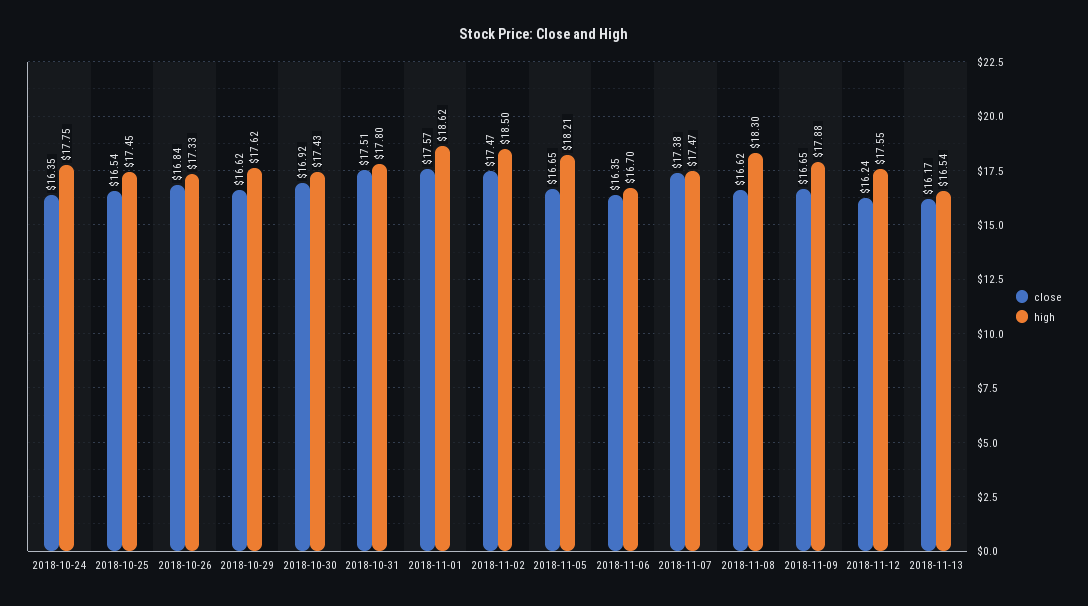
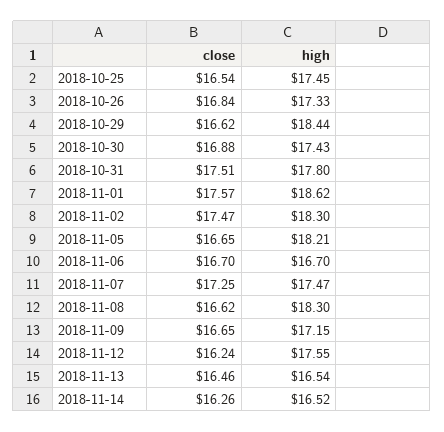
close, 2018-10-24: 16.35 -> none
high, 2018-10-24: 17.75 -> none
high, 2018-10-29: 17.62 -> 18.44
close, 2018-10-30: 16.92 -> 16.88
high, 2018-11-02: 18.5 -> 18.3
close, 2018-11-06: 16.35 -> 16.7
close, 2018-11-07: 17.38 -> 17.25
high, 2018-11-09: 17.88 -> 17.15
close, 2018-11-13: 16.17 -> 16.46
close, 2018-11-14: none -> 16.26
high, 2018-11-14: none -> 16.52

